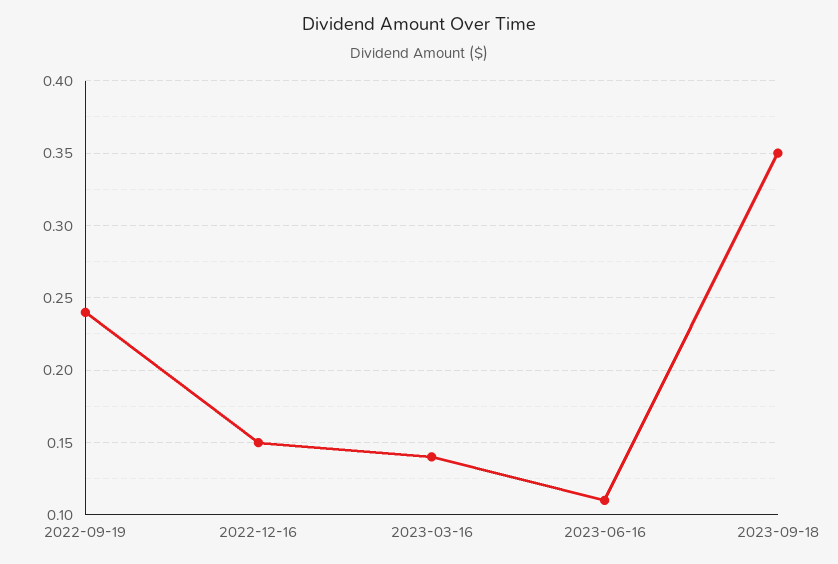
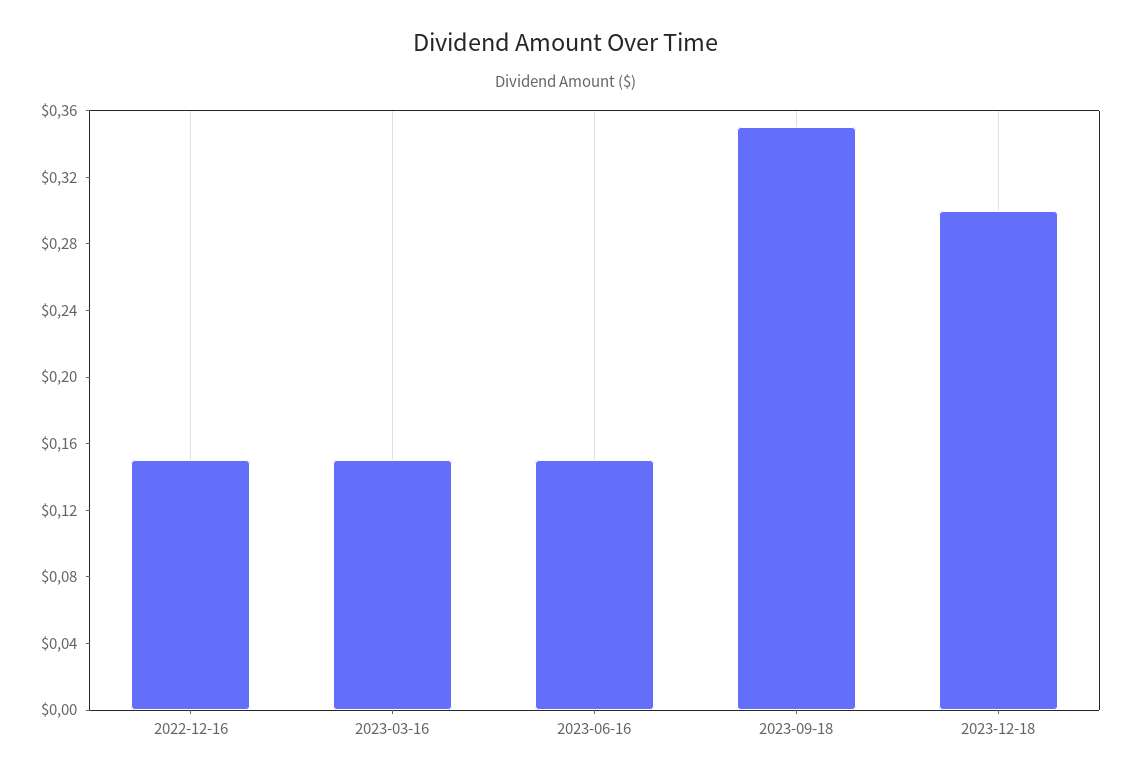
2022-09-19: 0.24 -> none
2023-03-16: 0.14 -> 0.15
2023-06-16: 0.11 -> 0.15
2023-12-18: none -> 0.3

